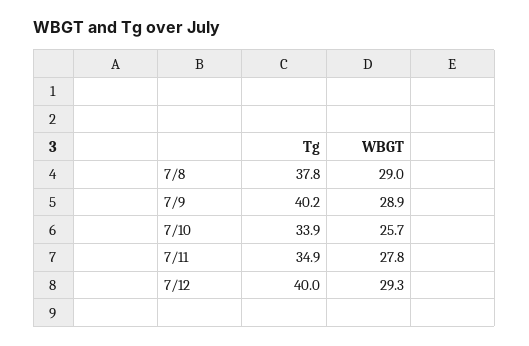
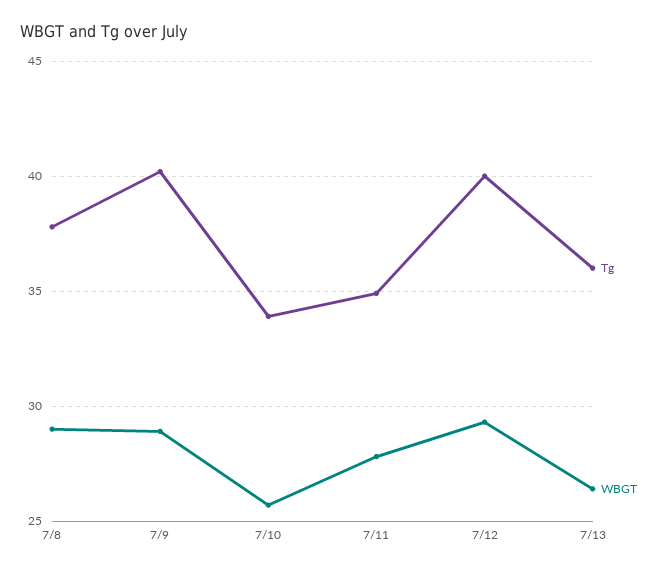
Tg, 7/13: none -> 36
WBGT, 7/13: none -> 26.5

